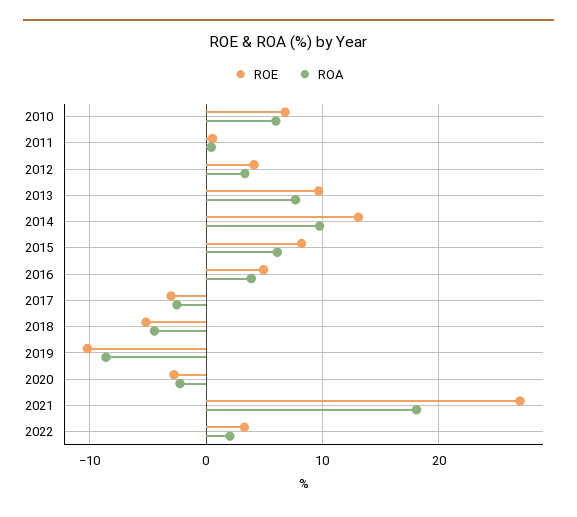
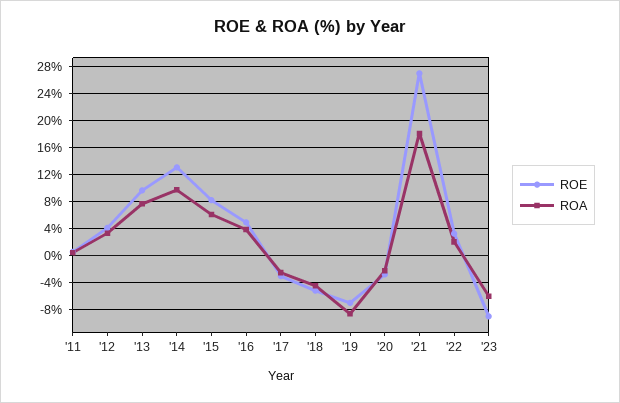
ROE, 2010: 7 -> none
ROA, 2010: 6 -> none
ROE, 2019: -10 -> -7
ROE, '23: none -> -9
ROA, '23: none -> -6

